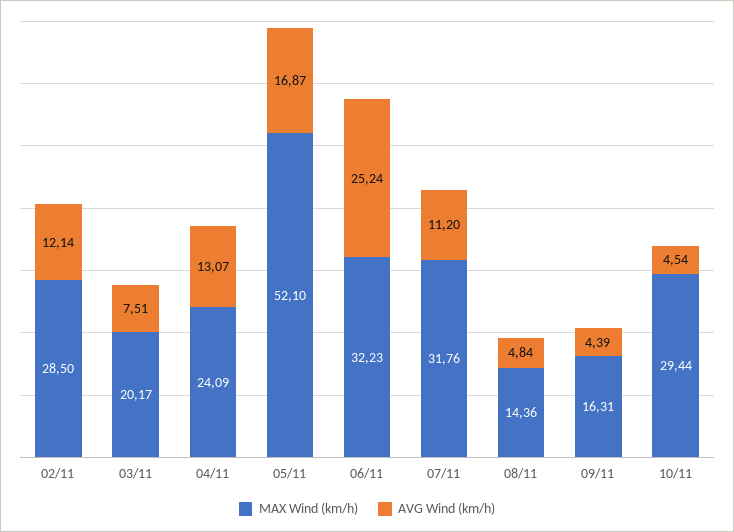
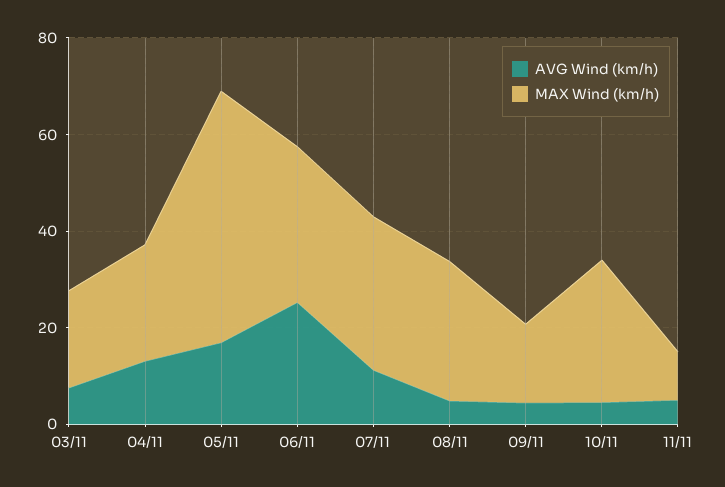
MAX Wind (km/h), 02/11: 28.5 -> none
AVG Wind (km/h), 02/11: 12.14 -> none
MAX Wind (km/h), 08/11: 14.36 -> 30
AVG Wind (km/h), 11/11: none -> 5
MAX Wind (km/h), 11/11: none -> 10

